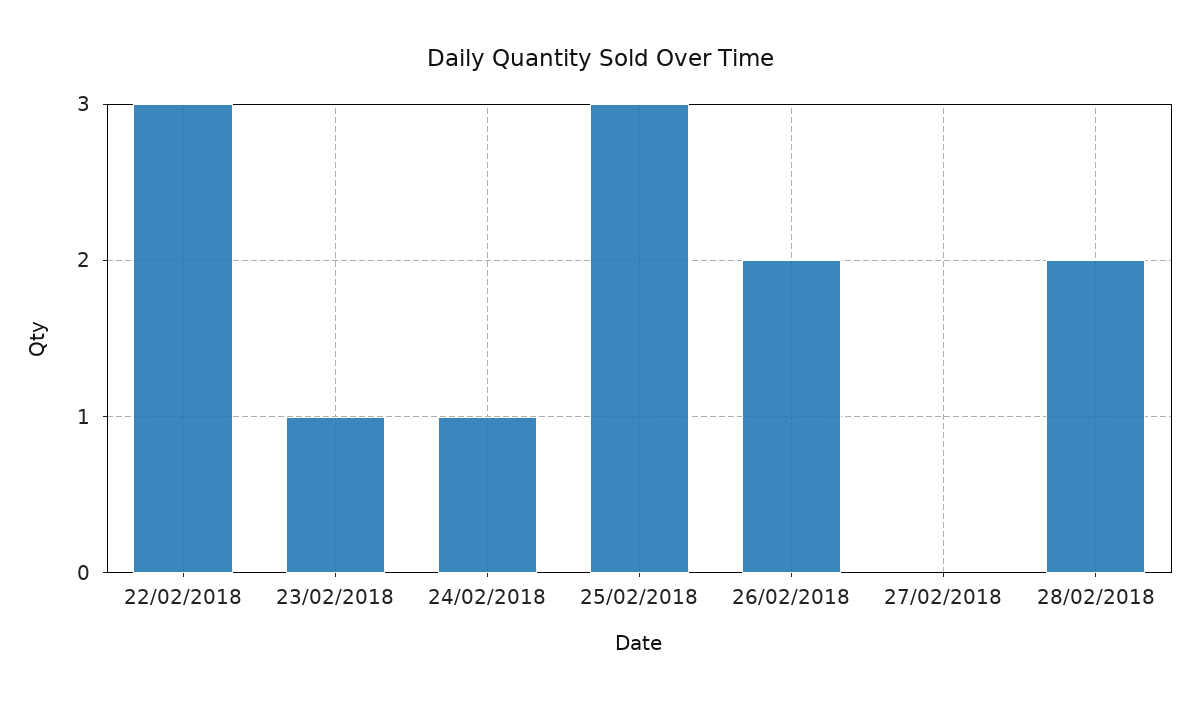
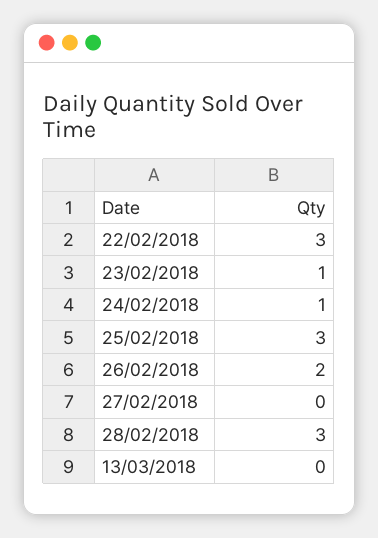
28/02/2018: 2 -> 3
13/03/2018: none -> 0

